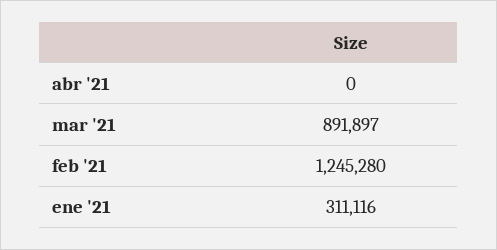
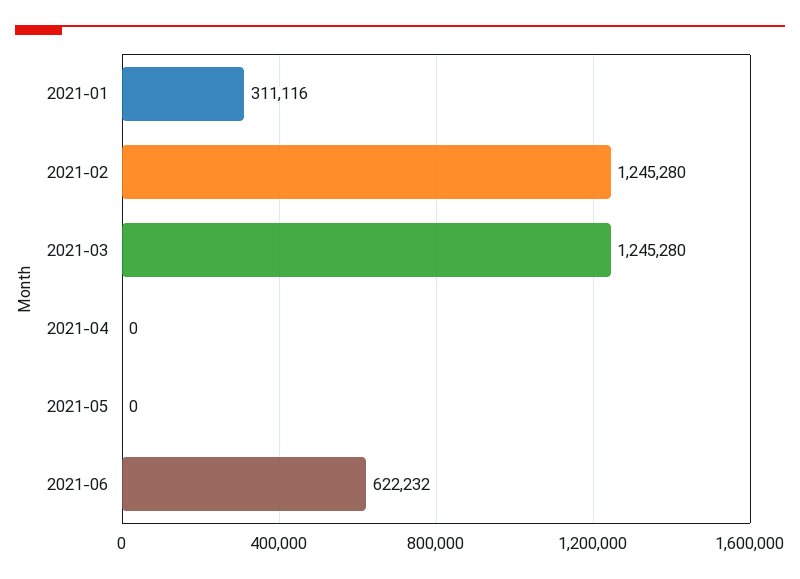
mar '21: 891897 -> 1245280
2021-05: none -> 0
2021-06: none -> 622232

